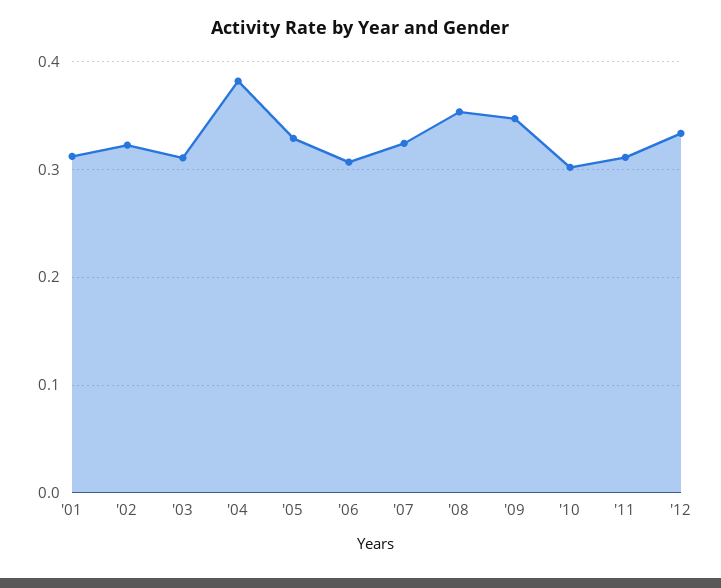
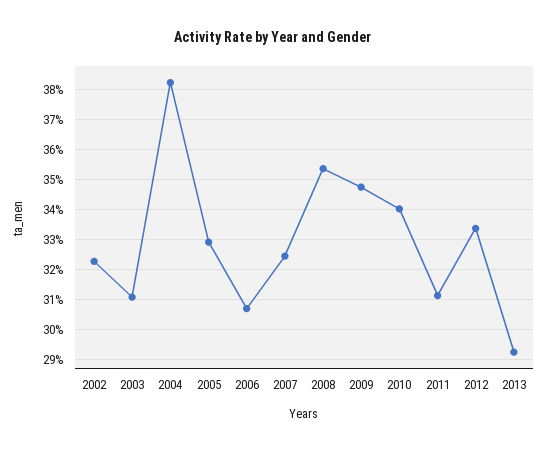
'01: 0.31 -> none
'10: 0.3 -> 0.34
2013: none -> 0.292

